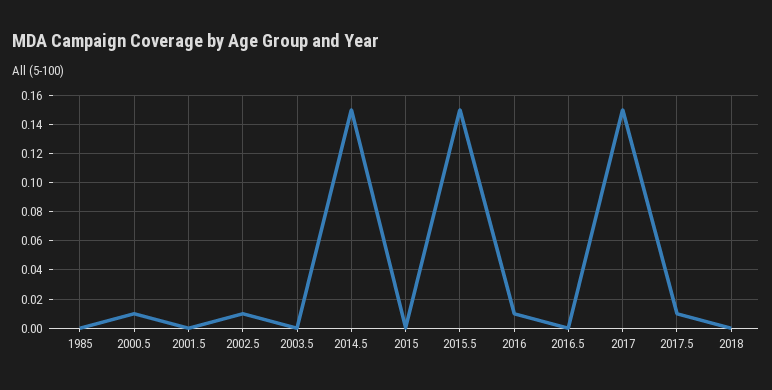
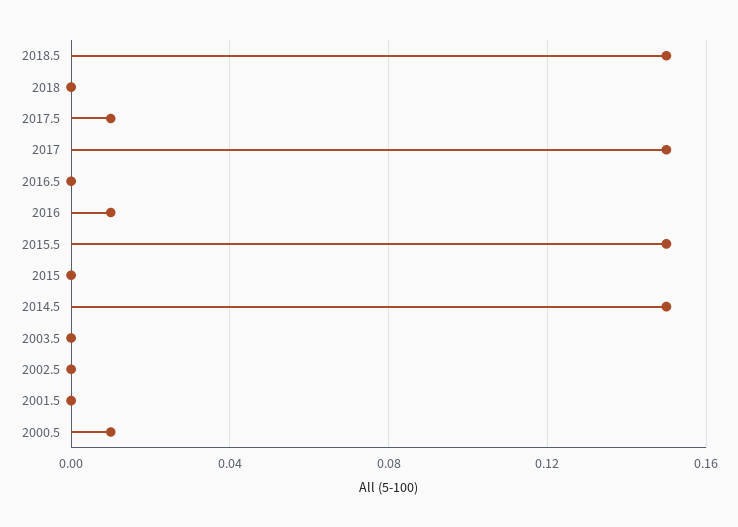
1985: 0 -> none
2002.5: 0.01 -> 0
2018.5: none -> 0.15

